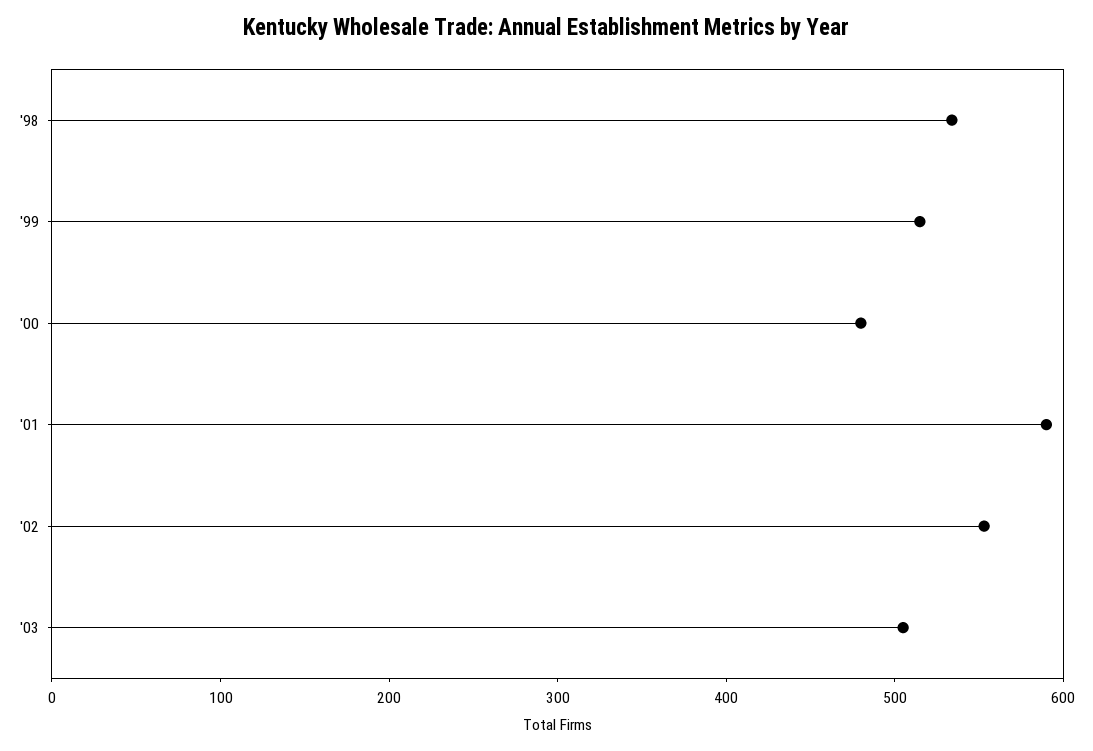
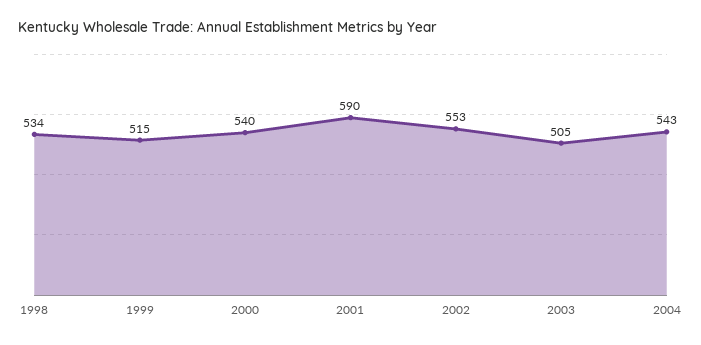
'00: 480 -> 540
2004: none -> 543

